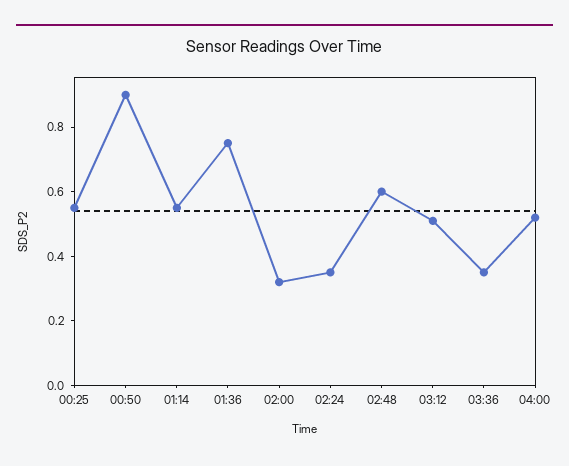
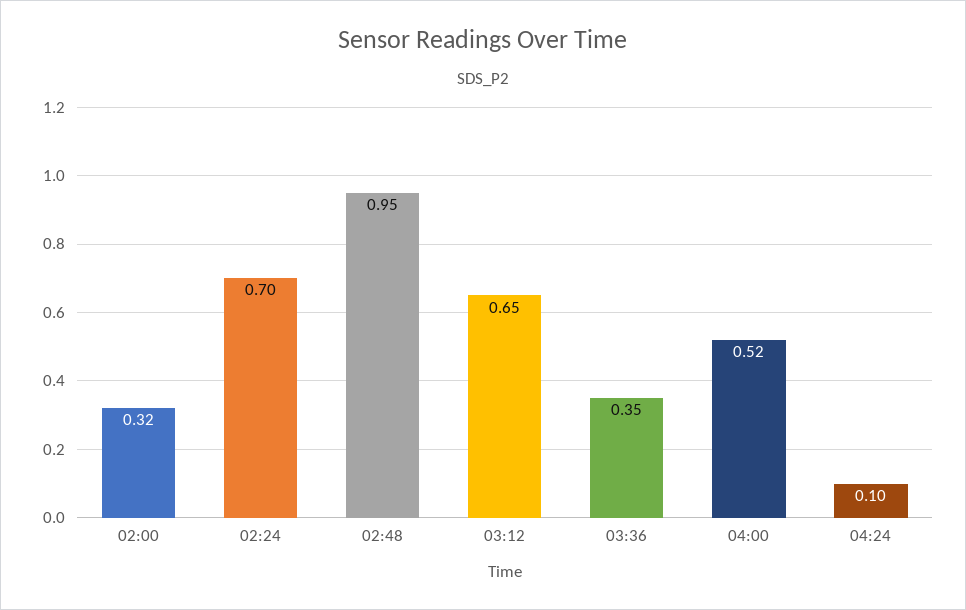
00:25: 0.55 -> none
00:50: 0.9 -> none
01:14: 0.55 -> none
01:36: 0.75 -> none
02:24: 0.35 -> 0.7
02:48: 0.6 -> 0.95
03:12: 0.5 -> 0.65
04:24: none -> 0.1

